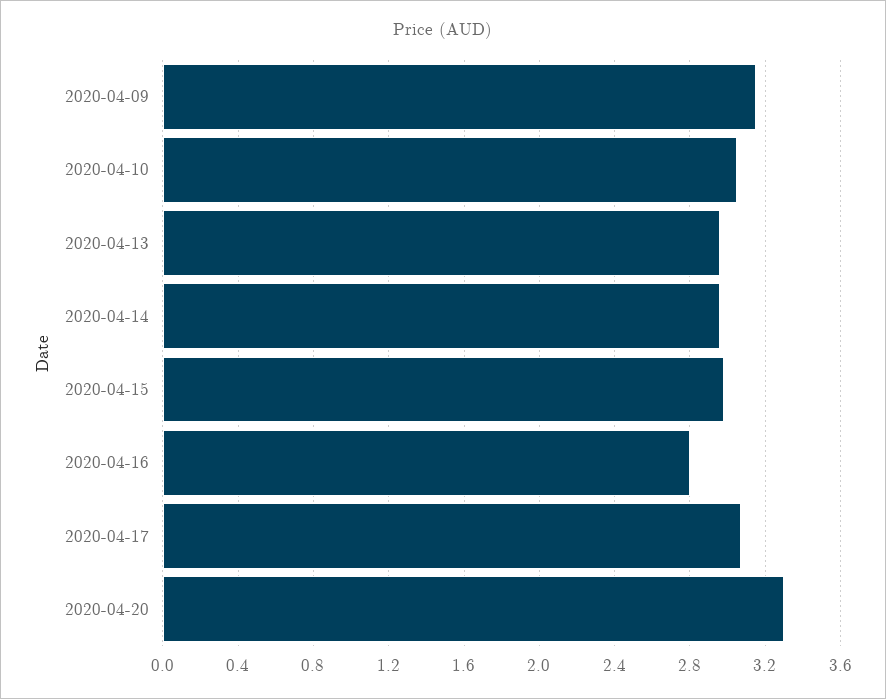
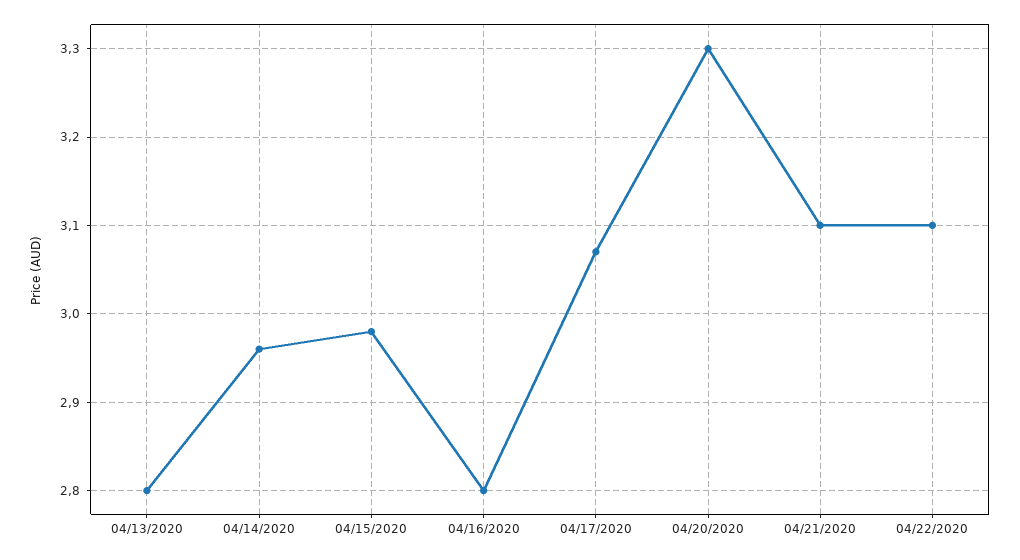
2020-04-09: 3.15 -> none
2020-04-10: 3.05 -> none
2020-04-13: 2.95 -> 2.8
04/21/2020: none -> 3.1
04/22/2020: none -> 3.1

